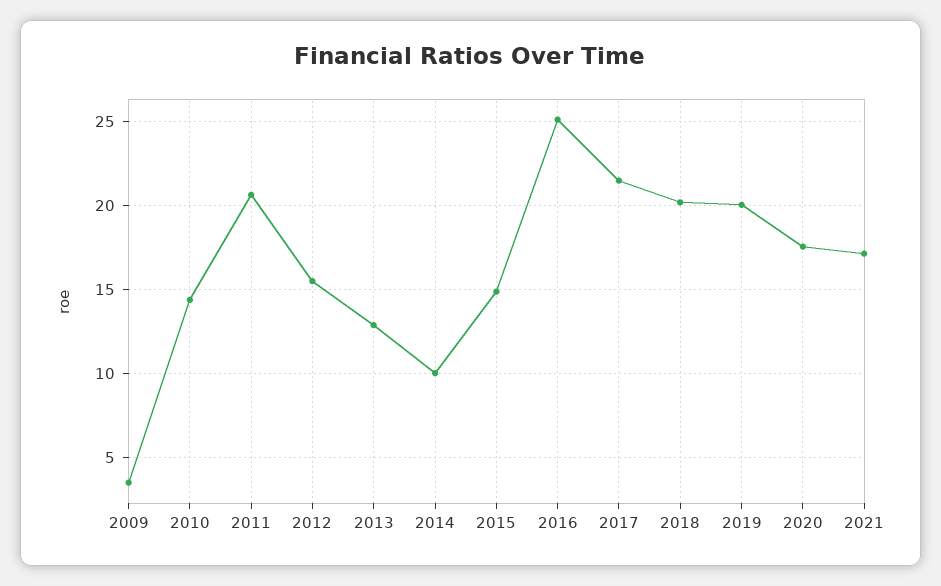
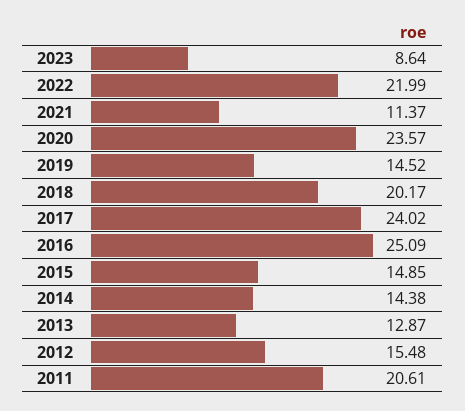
2009: 3.5 -> none
2010: 14.5 -> none
2014: 10 -> 14.38
2017: 21.5 -> 24.02
2019: 20 -> 14.52
2020: 17.5 -> 23.57
2021: 17 -> 11.37
2023: none -> 8.64
2022: none -> 21.99

